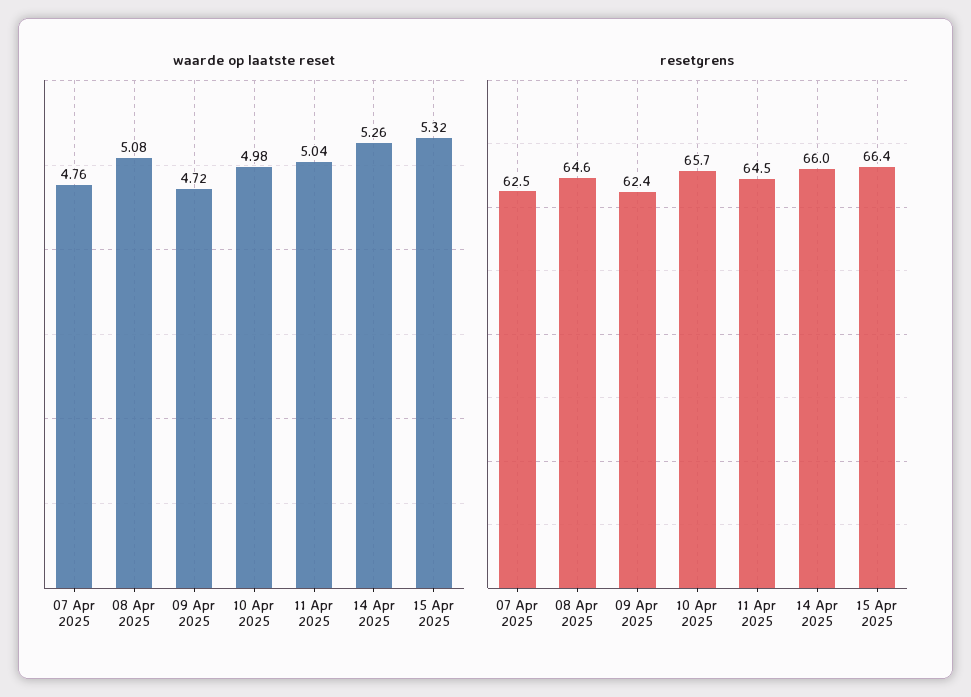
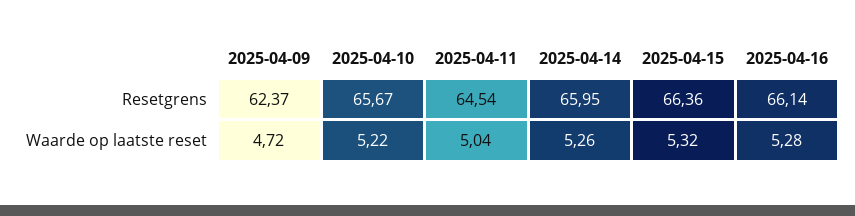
waarde op laatste reset, 07 Apr 2025: 4.76 -> none
waarde op laatste reset, 08 Apr 2025: 5.08 -> none
waarde op laatste reset, 10 Apr 2025: 4.98 -> 5.22
resetgrens, 07 Apr 2025: 62.5 -> none
resetgrens, 08 Apr 2025: 64.6 -> none
resetgrens, 2025-04-16: none -> 66.14
waarde op laatste reset, 2025-04-16: none -> 5.28

